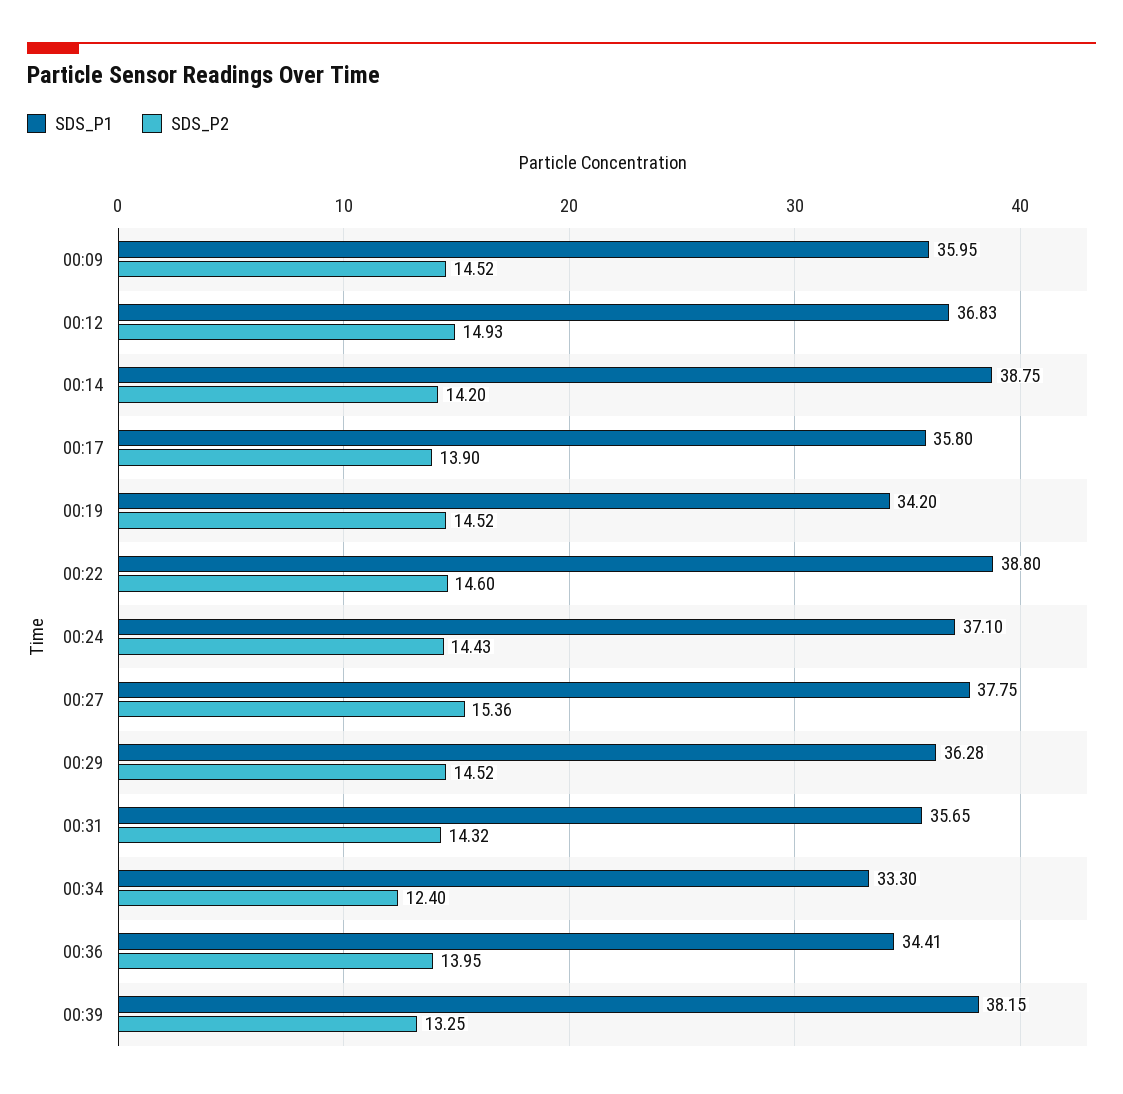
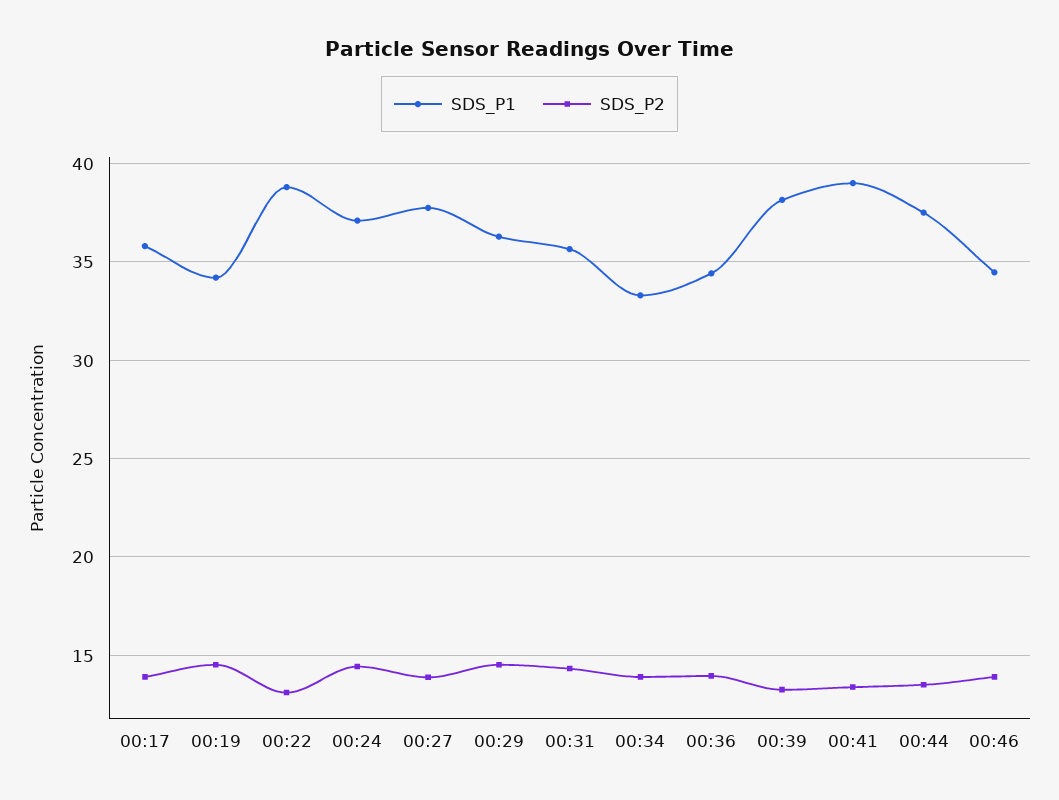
SDS_P1, 00:09: 35.95 -> none
SDS_P2, 00:09: 14.52 -> none
SDS_P1, 00:12: 36.83 -> none
SDS_P2, 00:12: 14.93 -> none
SDS_P1, 00:14: 38.75 -> none
SDS_P2, 00:14: 14.2 -> none
SDS_P2, 00:22: 14.6 -> 13
SDS_P2, 00:27: 15.36 -> 14
SDS_P2, 00:34: 12.4 -> 14
SDS_P1, 00:41: none -> 39
SDS_P2, 00:41: none -> 13.5
SDS_P1, 00:44: none -> 37.5
SDS_P2, 00:44: none -> 13.5
SDS_P1, 00:46: none -> 34.5
SDS_P2, 00:46: none -> 14

